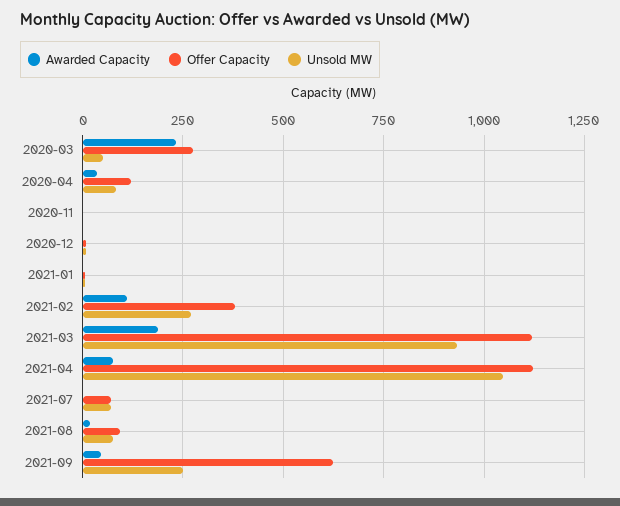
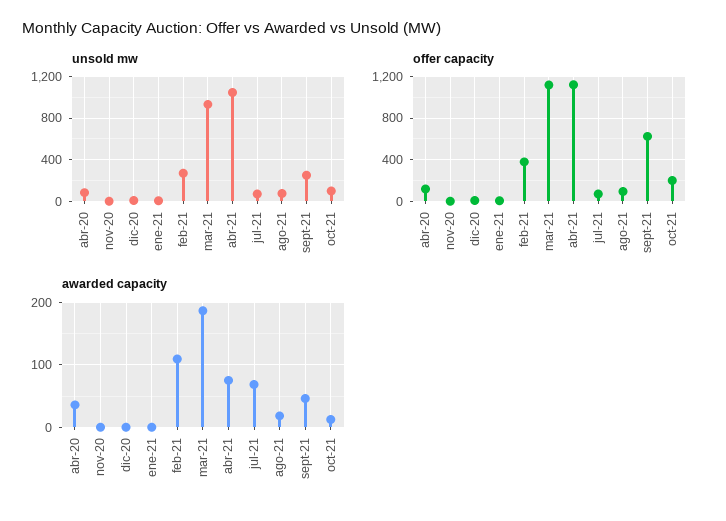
Awarded Capacity, 2020-03: 225 -> none
Offer Capacity, 2020-03: 275 -> none
Unsold MW, 2020-03: 50 -> none
Awarded Capacity, 2021-07: 0 -> 70
Unsold MW, oct-21: none -> 100
Offer Capacity, oct-21: none -> 200
Awarded Capacity, oct-21: none -> 10

